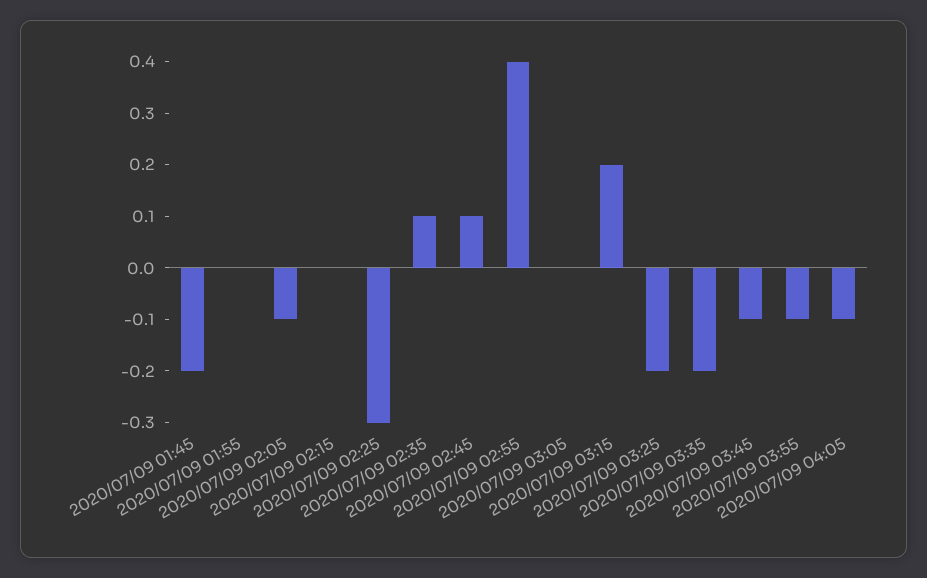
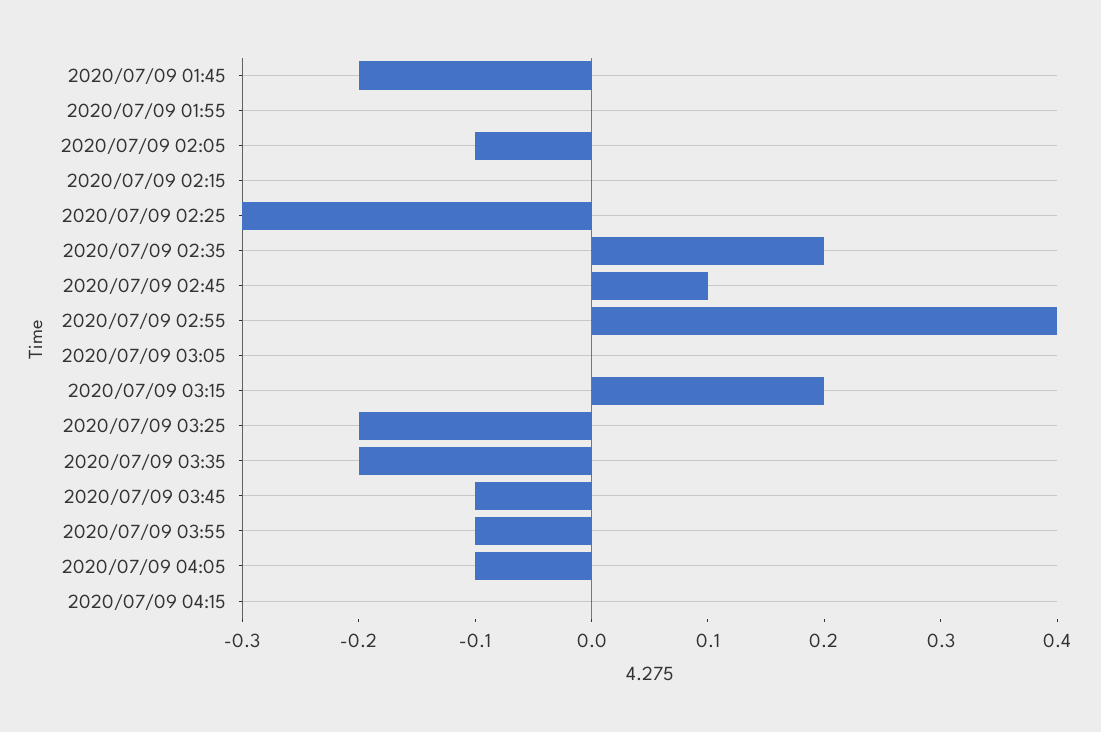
2020/07/09 02:35: 0.1 -> 0.2
2020/07/09 04:15: none -> 0

